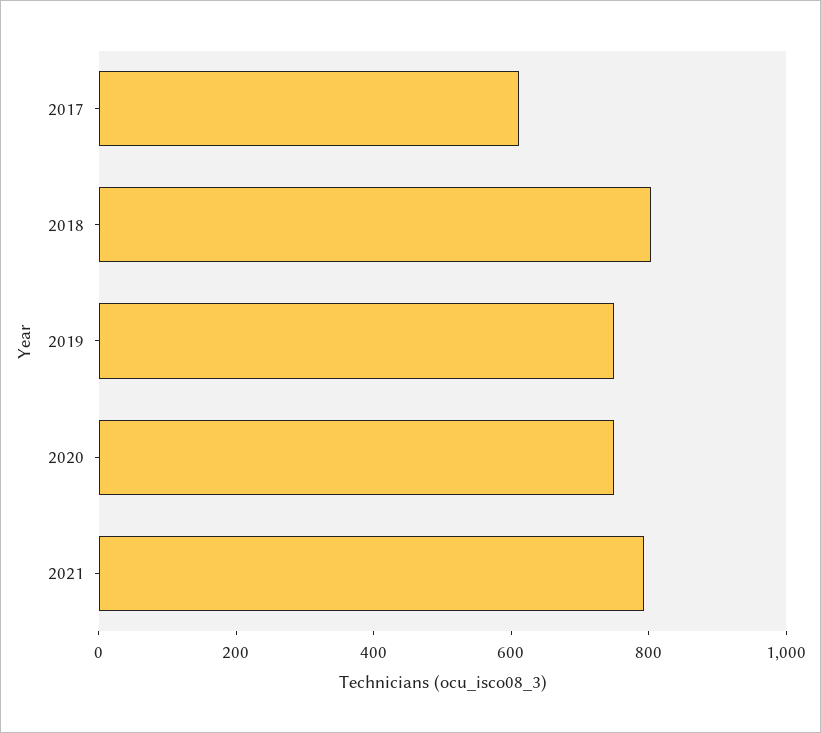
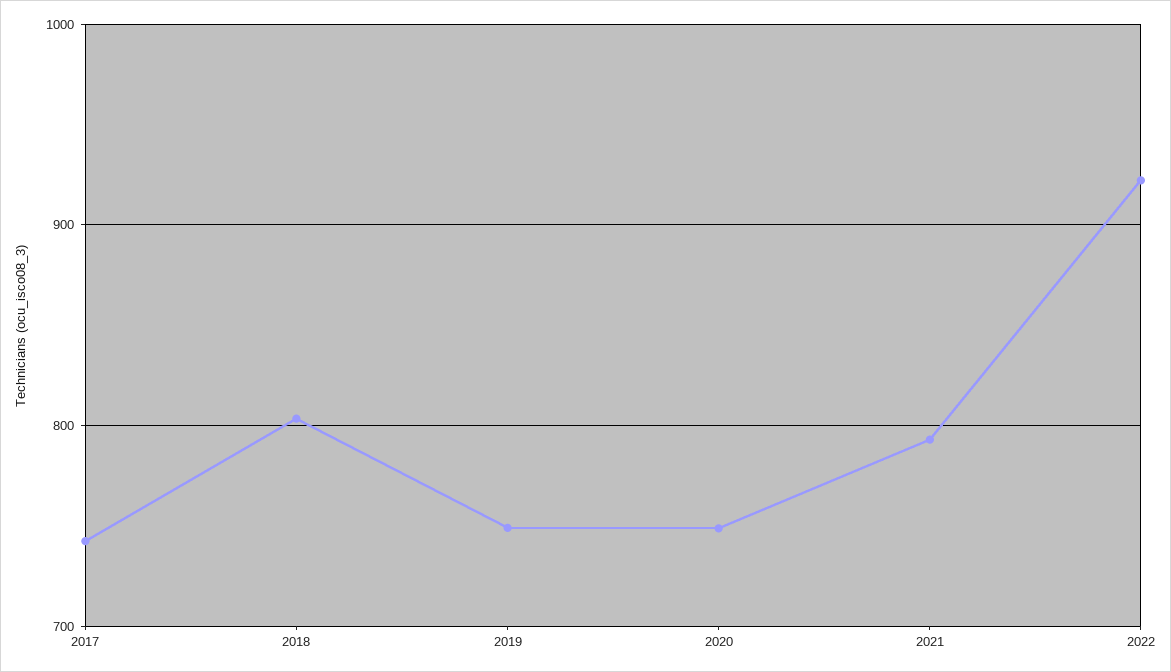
2017: 600 -> 740
2022: none -> 920

